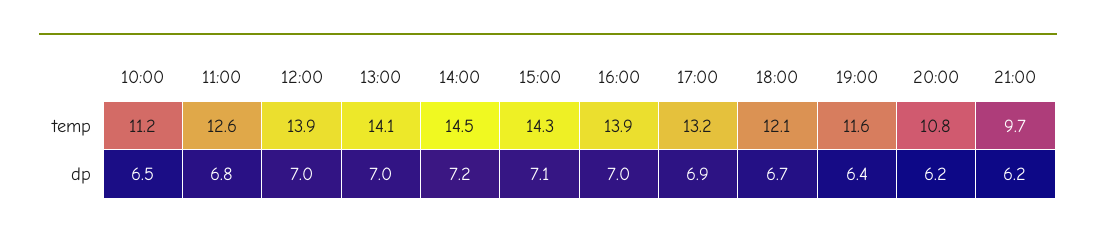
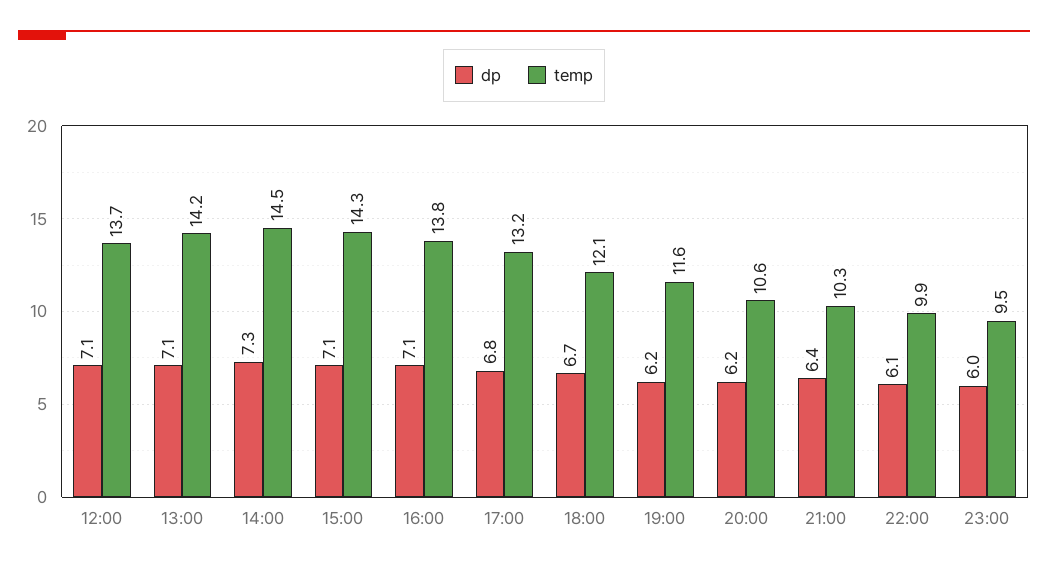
temp, 10:00: 11.2 -> none
temp, 11:00: 12.6 -> none
temp, 12:00: 13.9 -> 13.7
temp, 13:00: 14.1 -> 14.2
temp, 16:00: 13.9 -> 13.8
temp, 20:00: 10.8 -> 10.6
temp, 21:00: 9.7 -> 10.3
dp, 10:00: 6.5 -> none
dp, 11:00: 6.8 -> none
dp, 12:00: 7 -> 7.1
dp, 13:00: 7 -> 7.1
dp, 14:00: 7.2 -> 7.3
dp, 16:00: 7 -> 7.1
dp, 17:00: 6.9 -> 6.8
dp, 19:00: 6.4 -> 6.2
dp, 21:00: 6.2 -> 6.4
dp, 22:00: none -> 6.1
temp, 22:00: none -> 9.9
dp, 23:00: none -> 6
temp, 23:00: none -> 9.5

